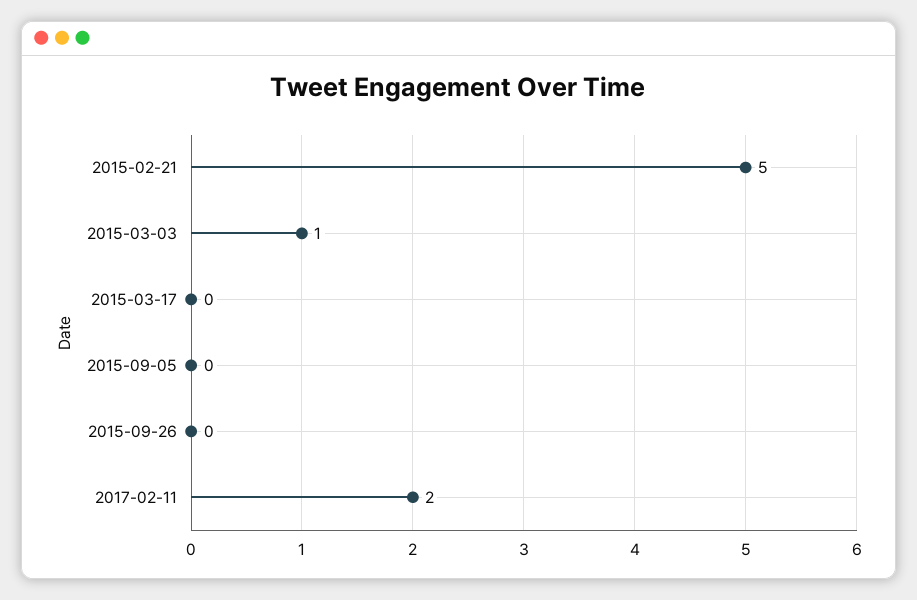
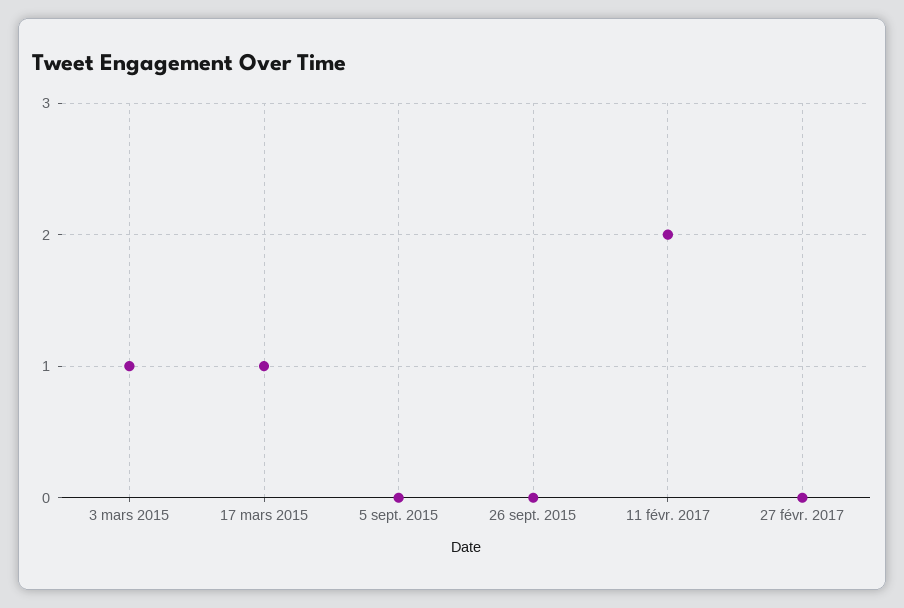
2015-02-21: 5 -> none
2015-03-17: 0 -> 1
27 févr. 2017: none -> 0

